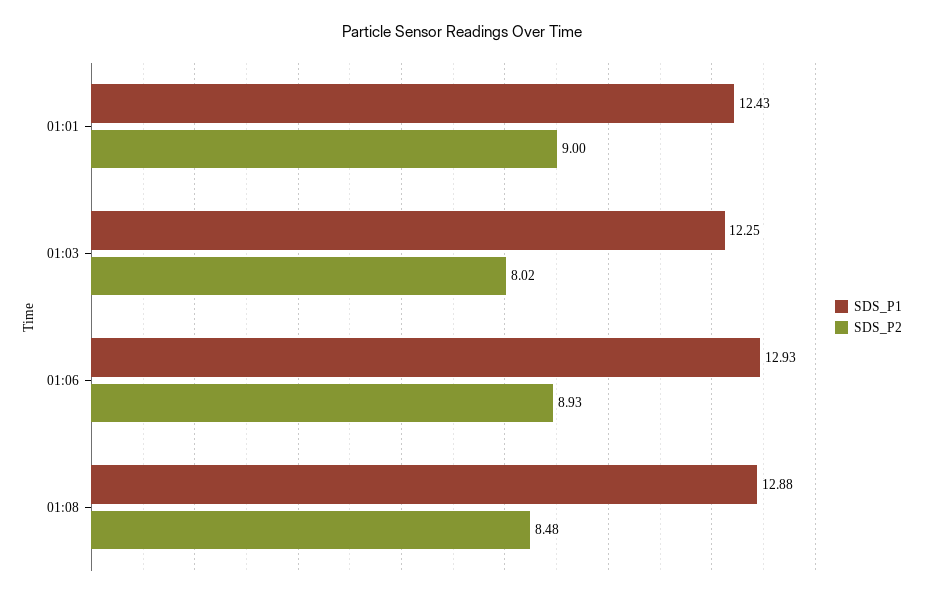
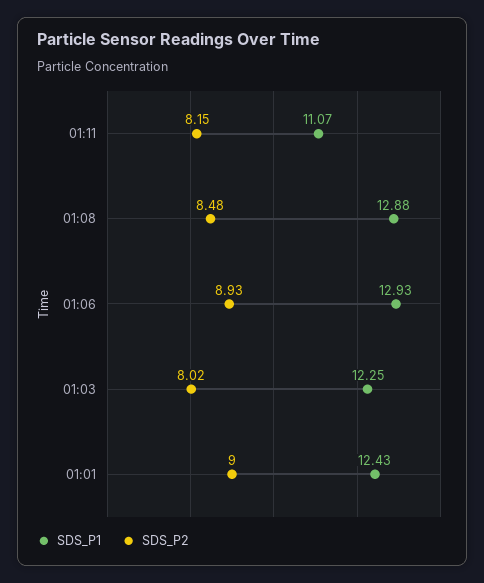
SDS_P1, 01:11: none -> 11.07
SDS_P2, 01:11: none -> 8.15

